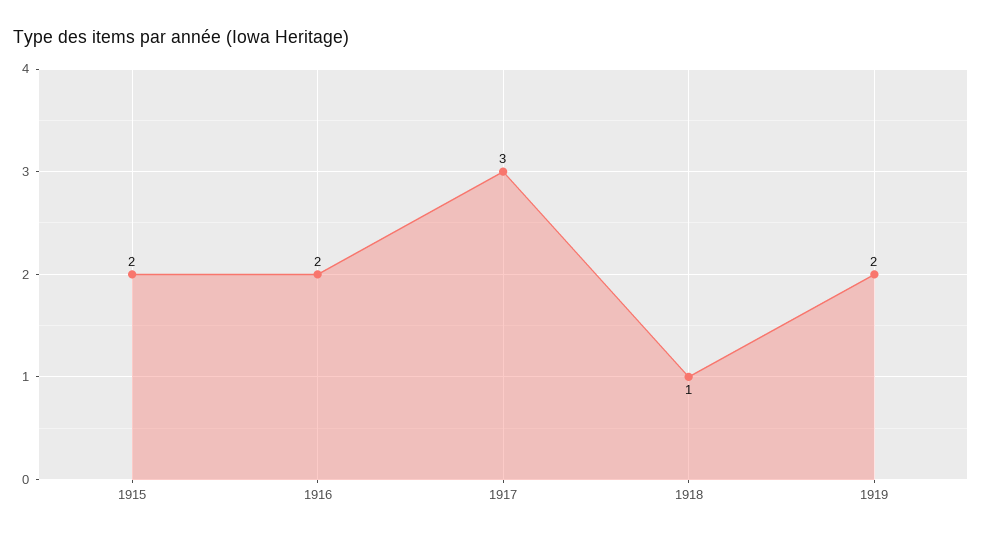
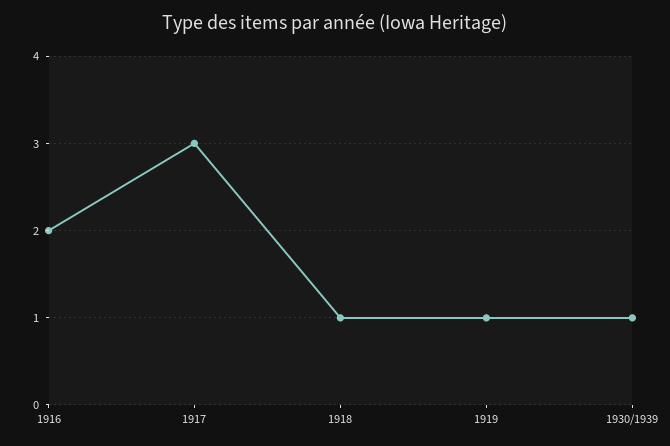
1915: 2 -> none
1919: 2 -> 1
1930/1939: none -> 1

